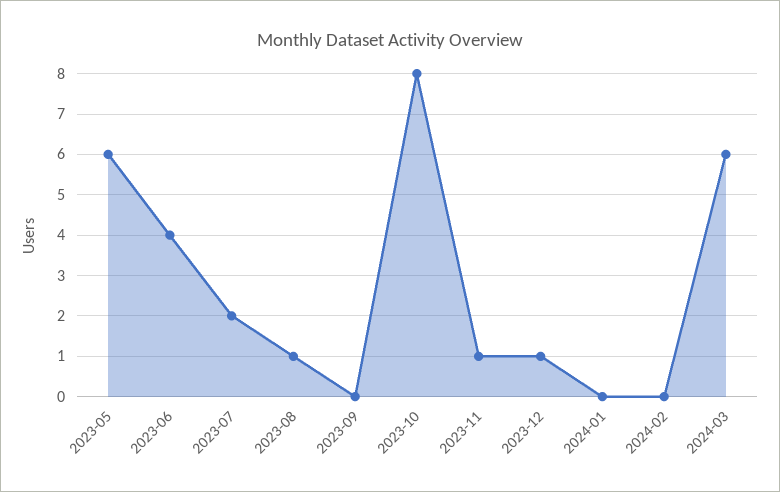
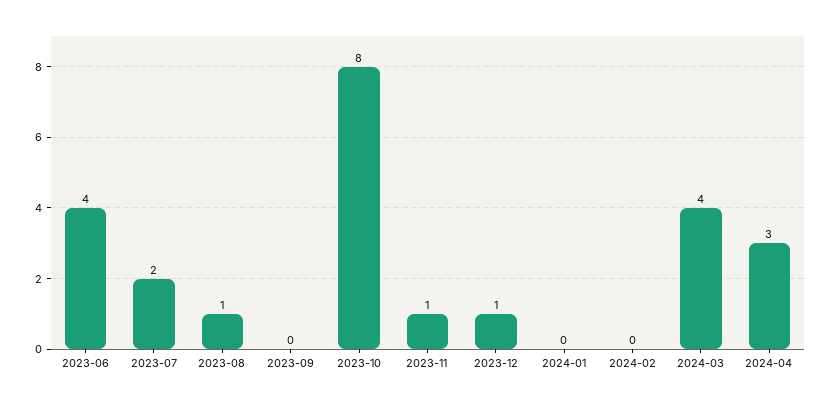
2023-05: 6 -> none
2024-03: 6 -> 4
2024-04: none -> 3

